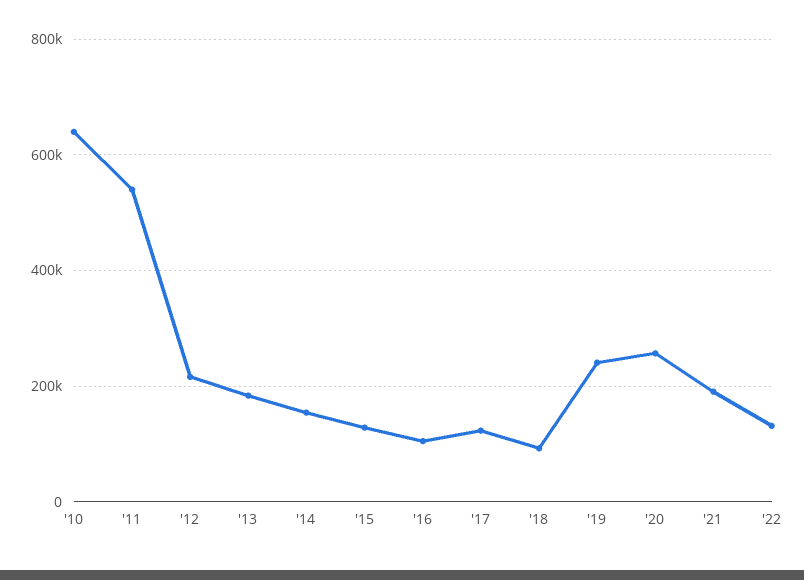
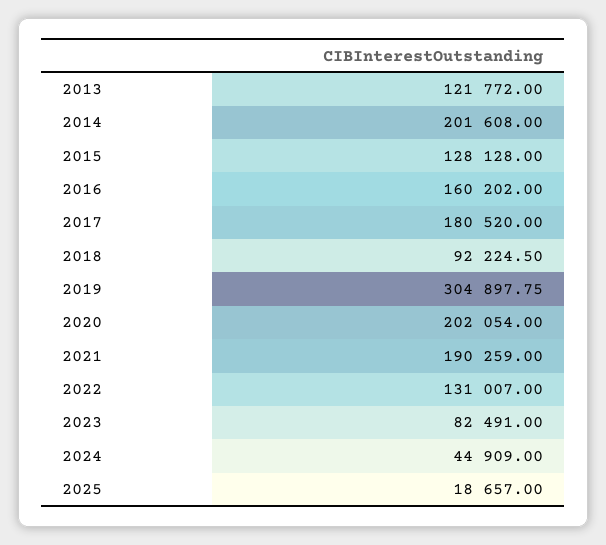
'10: 640000 -> none
'11: 540000 -> none
'12: 220000 -> none
'13: 180000 -> 121772
'14: 160000 -> 201608
'16: 100000 -> 160202
'17: 120000 -> 180520
'19: 240000 -> 304897.75
'20: 260000 -> 202054
2023: none -> 82491
2024: none -> 44909
2025: none -> 18657

